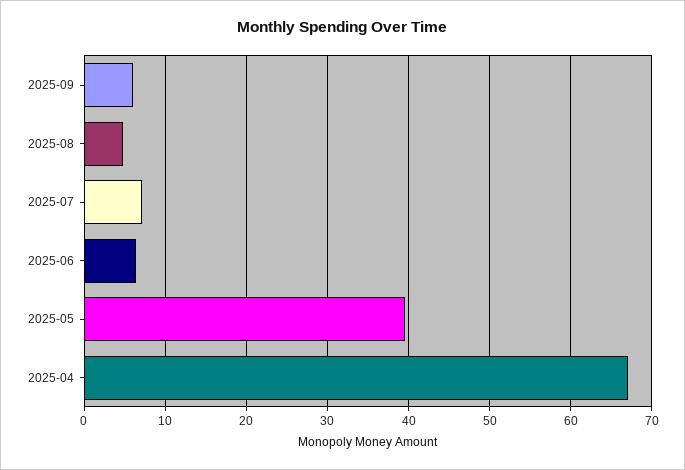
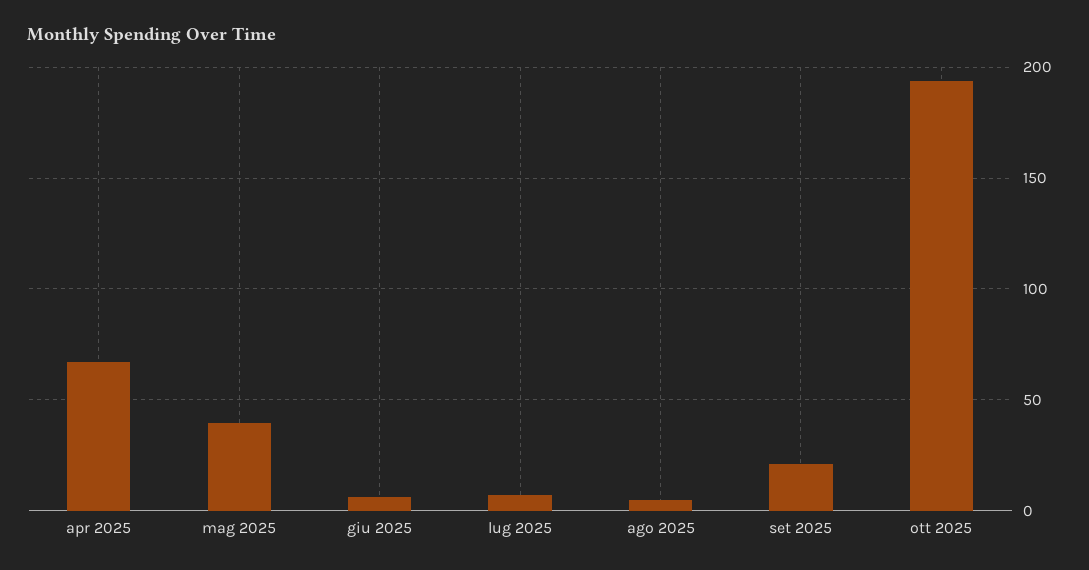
2025-09: 6 -> 20
ott 2025: none -> 195

